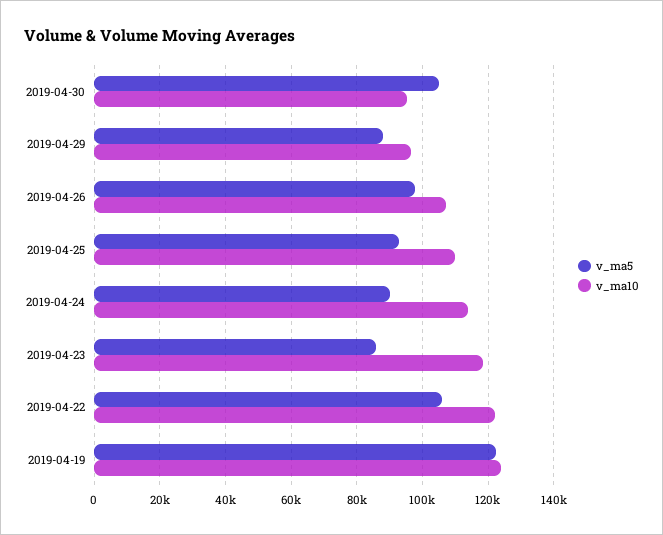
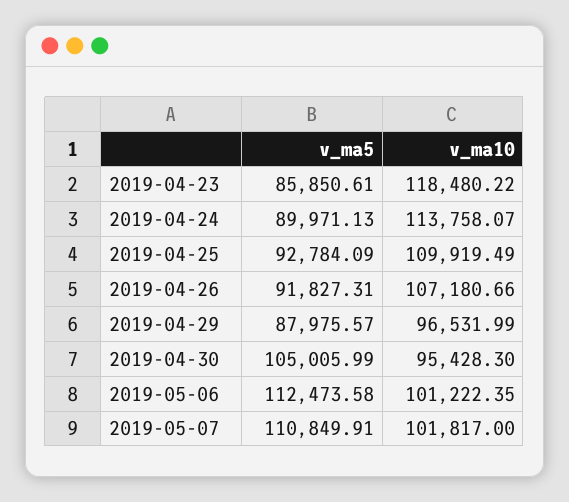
v_ma5, 2019-04-26: 98000 -> 91827.31
v_ma5, 2019-04-22: 106000 -> none
v_ma10, 2019-04-22: 122000 -> none
v_ma5, 2019-04-19: 122000 -> none
v_ma10, 2019-04-19: 124000 -> none
v_ma5, 2019-05-06: none -> 112473.58
v_ma10, 2019-05-06: none -> 101222.35
v_ma5, 2019-05-07: none -> 110849.91
v_ma10, 2019-05-07: none -> 101817

